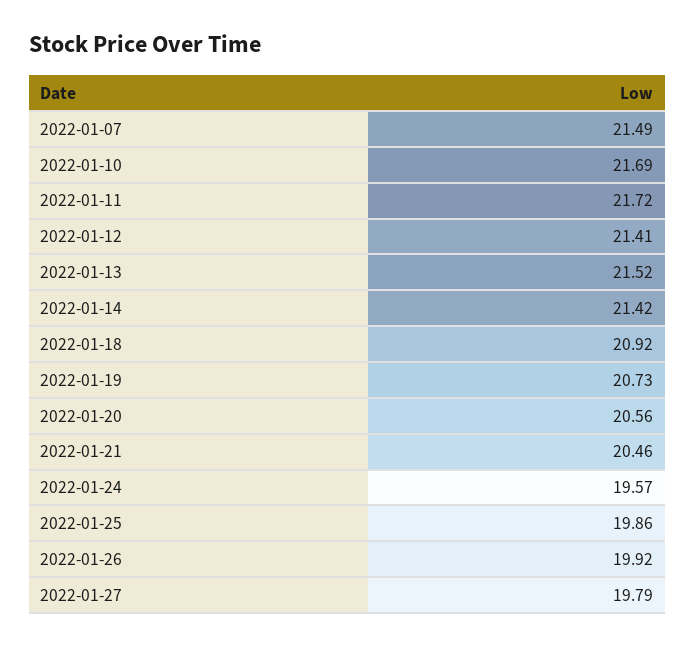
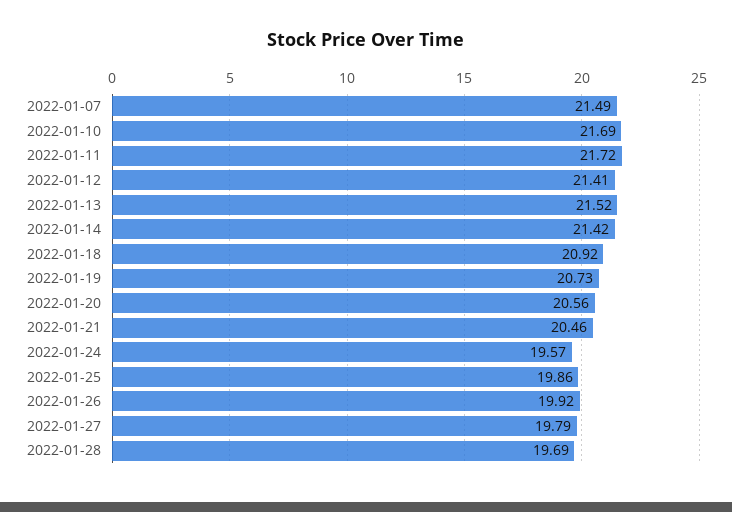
2022-01-28: none -> 19.69

